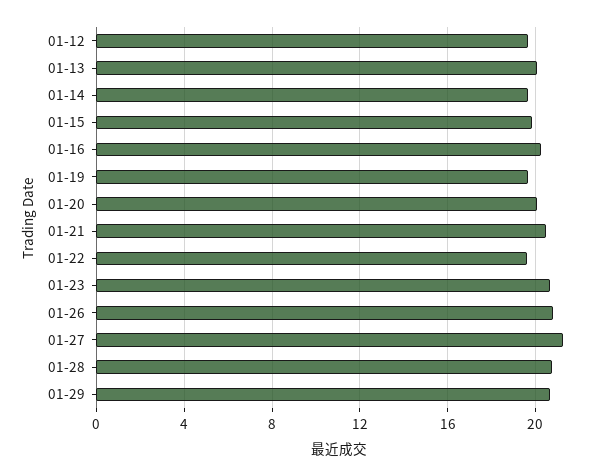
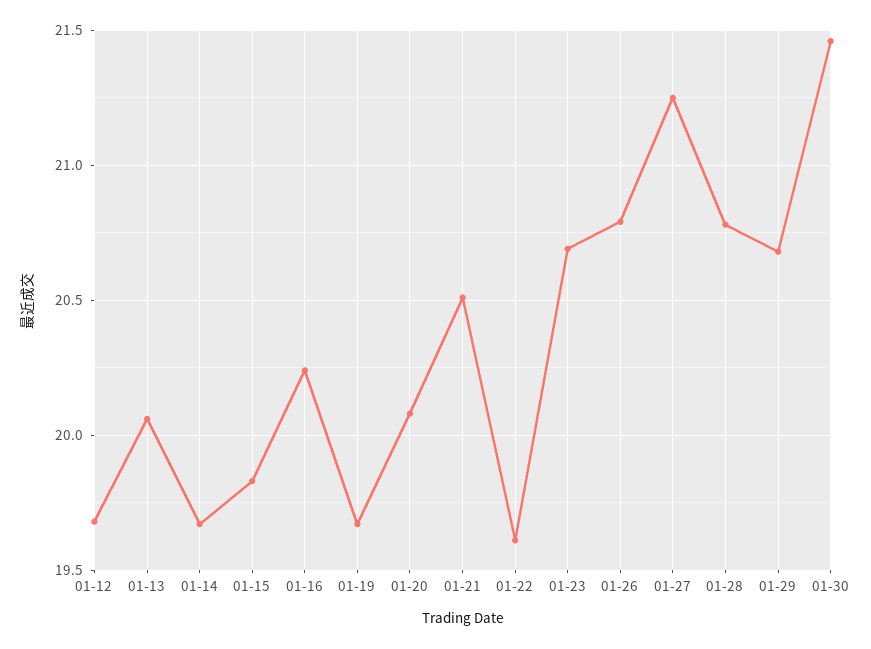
01-30: none -> 21.45

